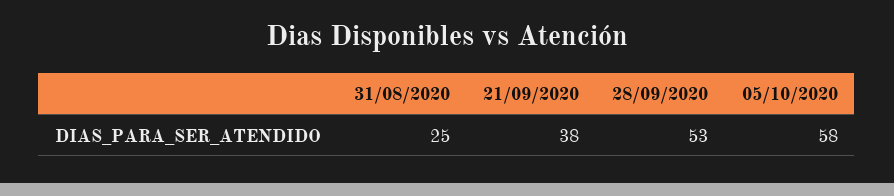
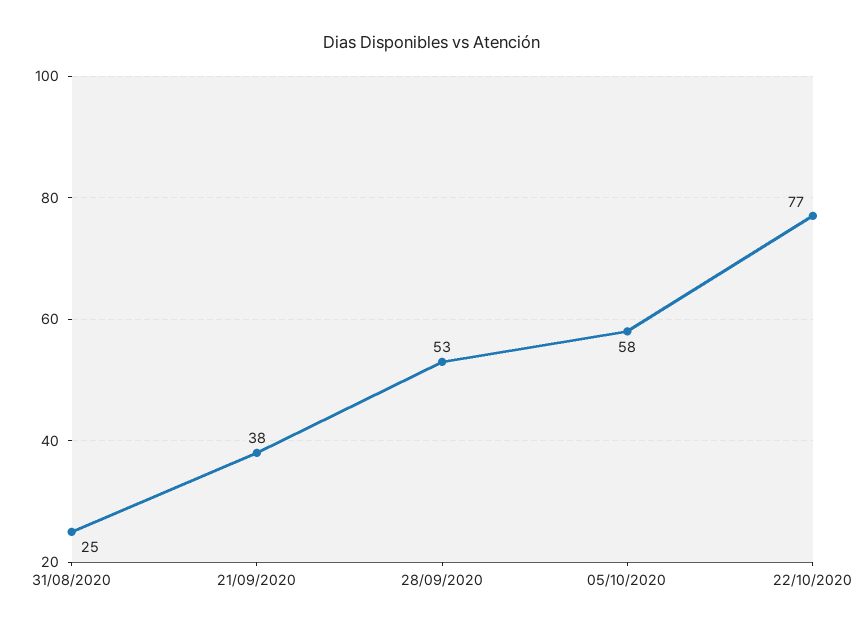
22/10/2020: none -> 77

